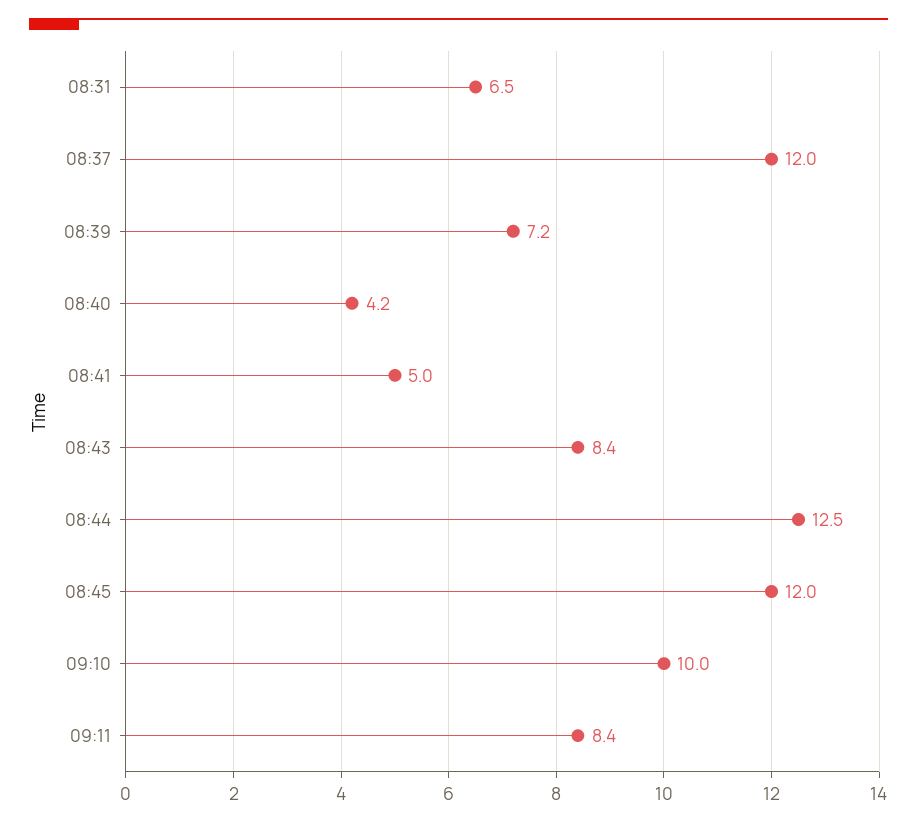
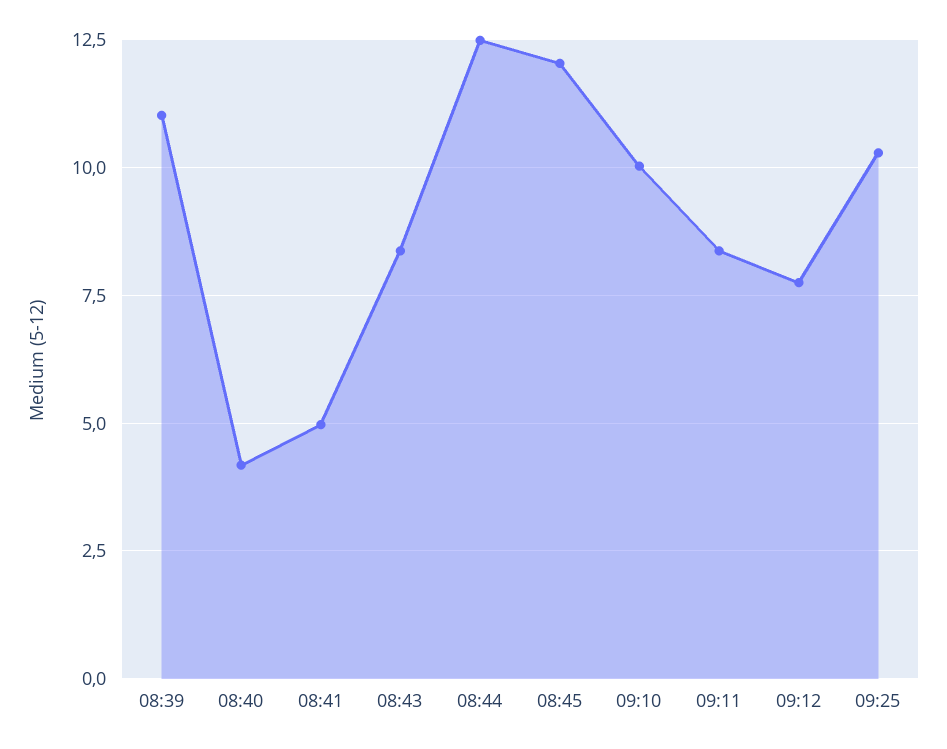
08:31: 6.5 -> none
08:37: 12 -> none
08:39: 7.2 -> 11
09:12: none -> 7.75
09:25: none -> 10.25

